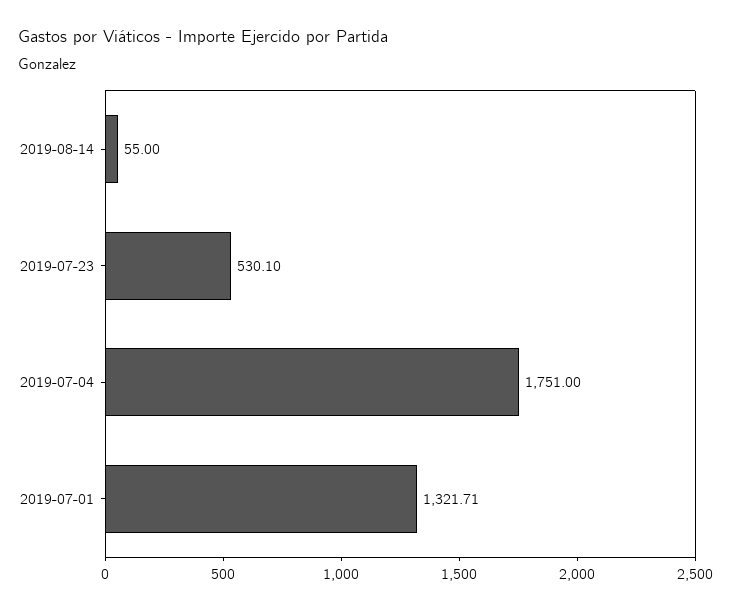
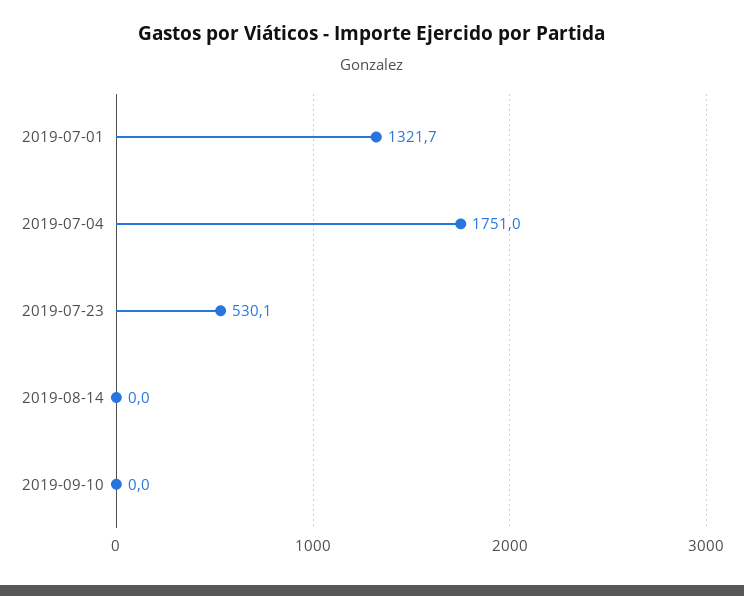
2019-08-14: 55 -> 0
2019-09-10: none -> 0

